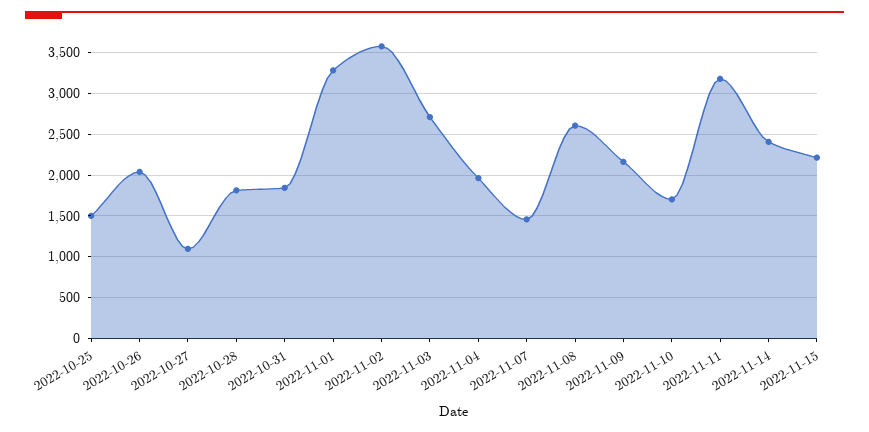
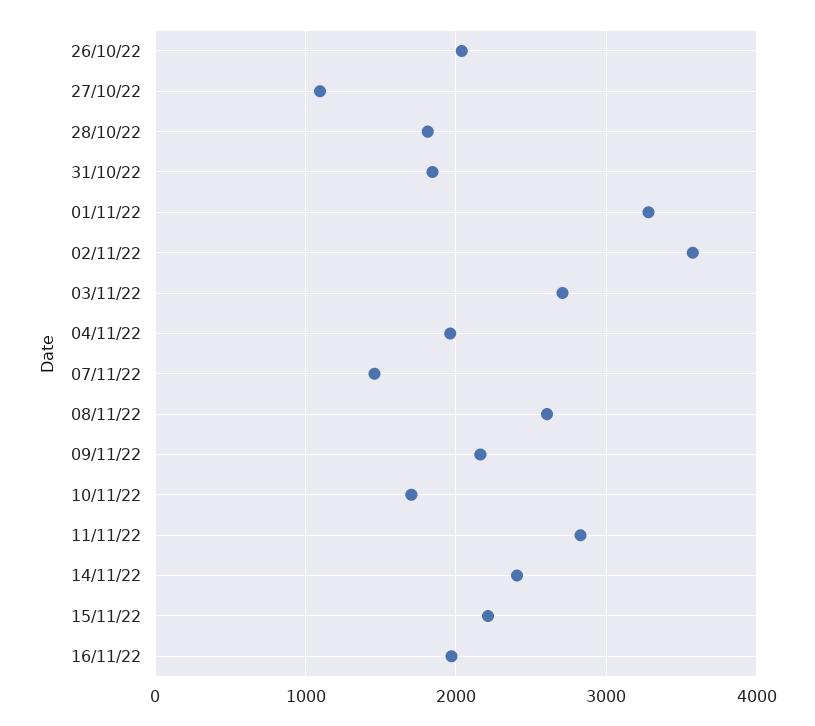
2022-10-25: 1500 -> none
2022-11-11: 3200 -> 2800
16/11/22: none -> 2000

